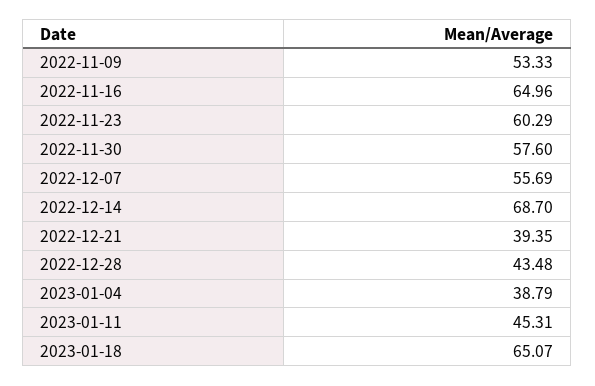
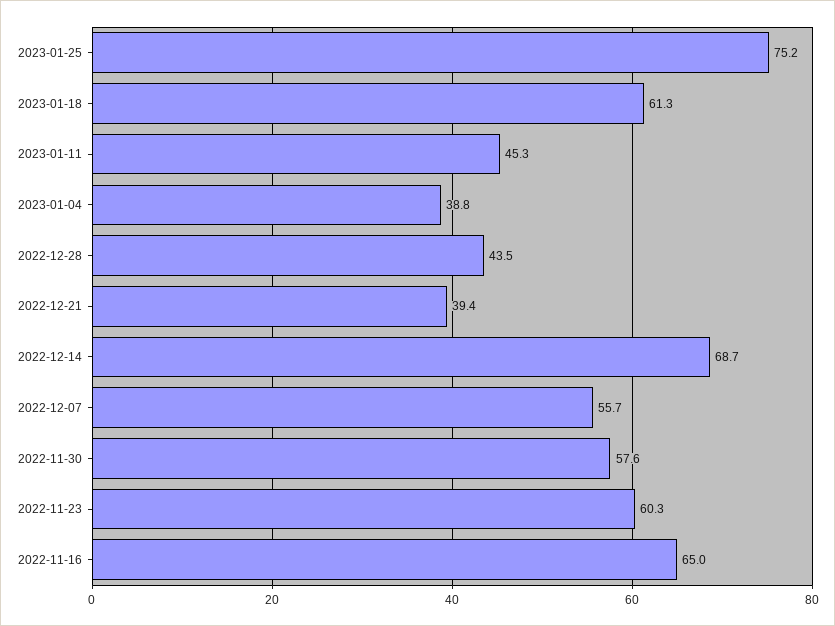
2022-11-09: 53.33 -> none
2023-01-18: 65.07 -> 61.3
2023-01-25: none -> 75.2

